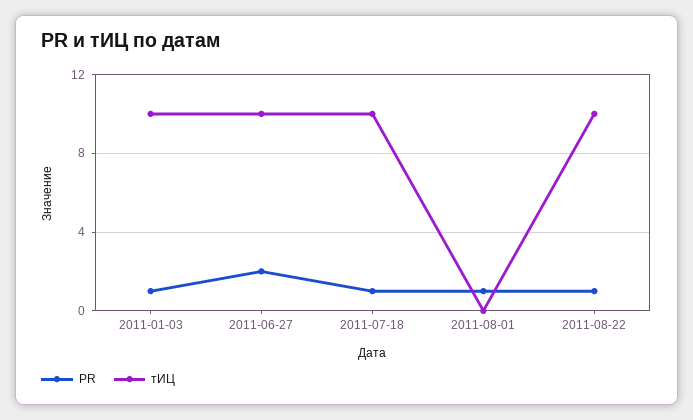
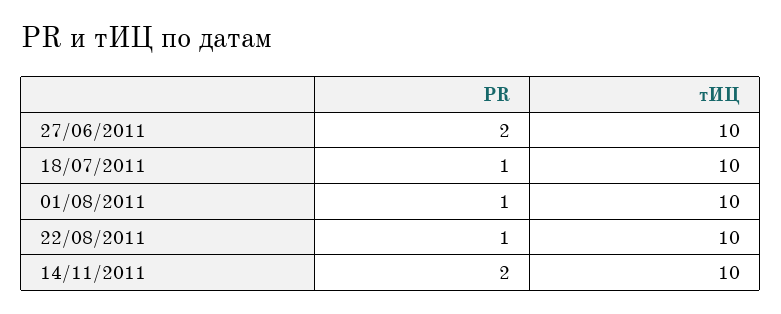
PR, 2011-01-03: 1 -> none
тИЦ, 2011-01-03: 10 -> none
тИЦ, 2011-08-01: 0 -> 10
PR, 14/11/2011: none -> 2
тИЦ, 14/11/2011: none -> 10

